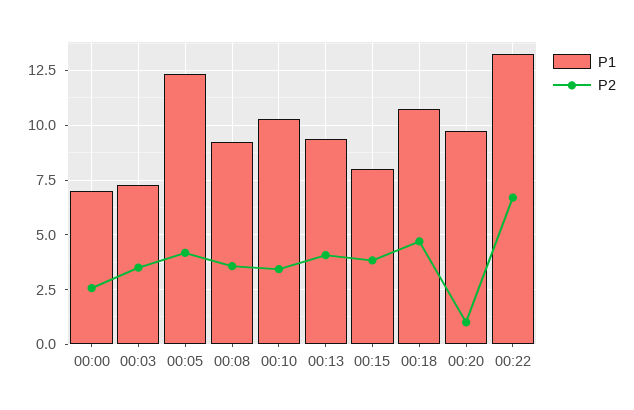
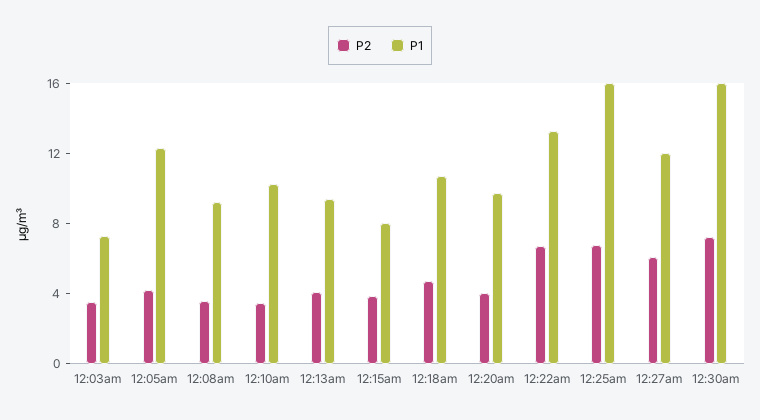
P1, 00:00: 7 -> none
P2, 00:00: 2.5 -> none
P2, 00:20: 1 -> 4
P2, 12:25am: none -> 7
P1, 12:25am: none -> 16
P2, 12:27am: none -> 6
P1, 12:27am: none -> 12
P2, 12:30am: none -> 7
P1, 12:30am: none -> 16

